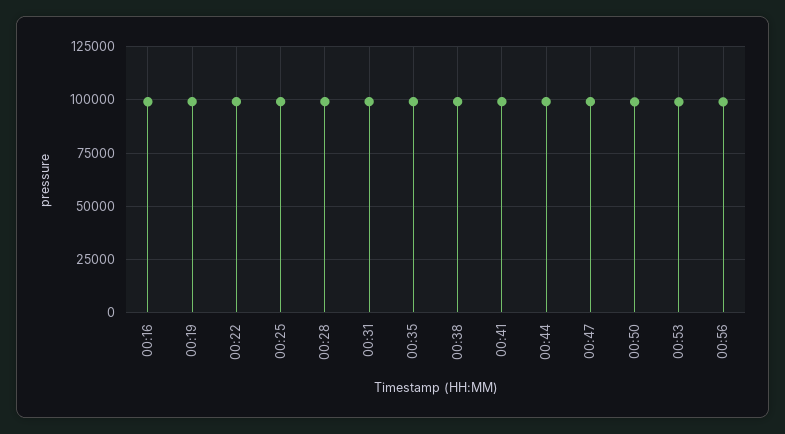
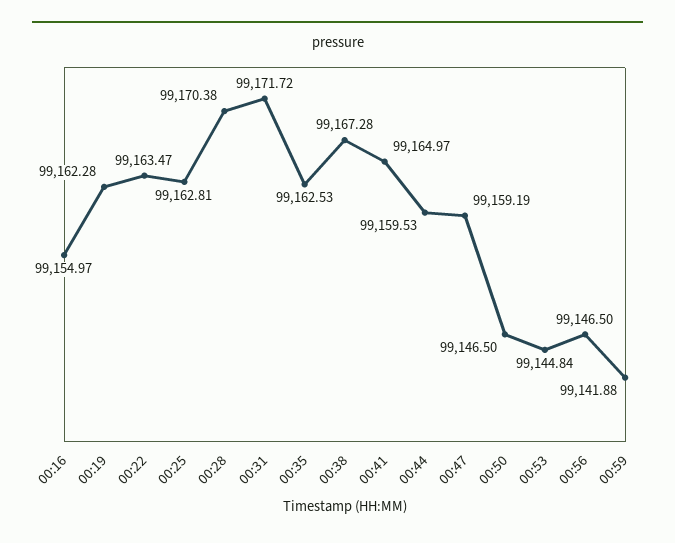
00:59: none -> 99141.88

